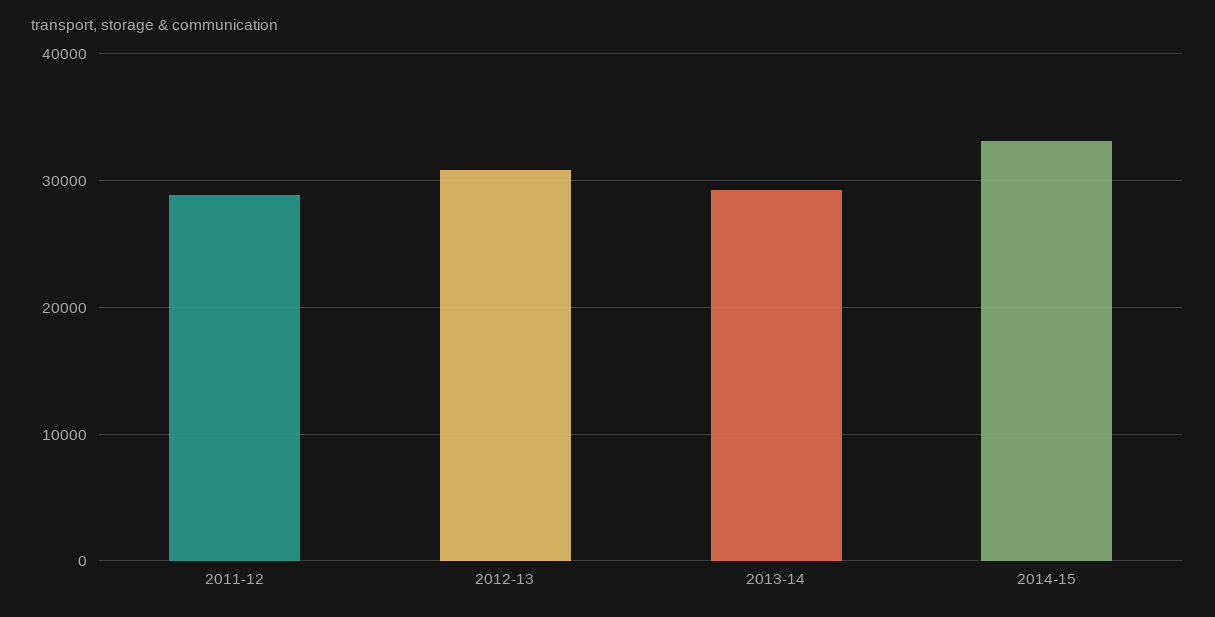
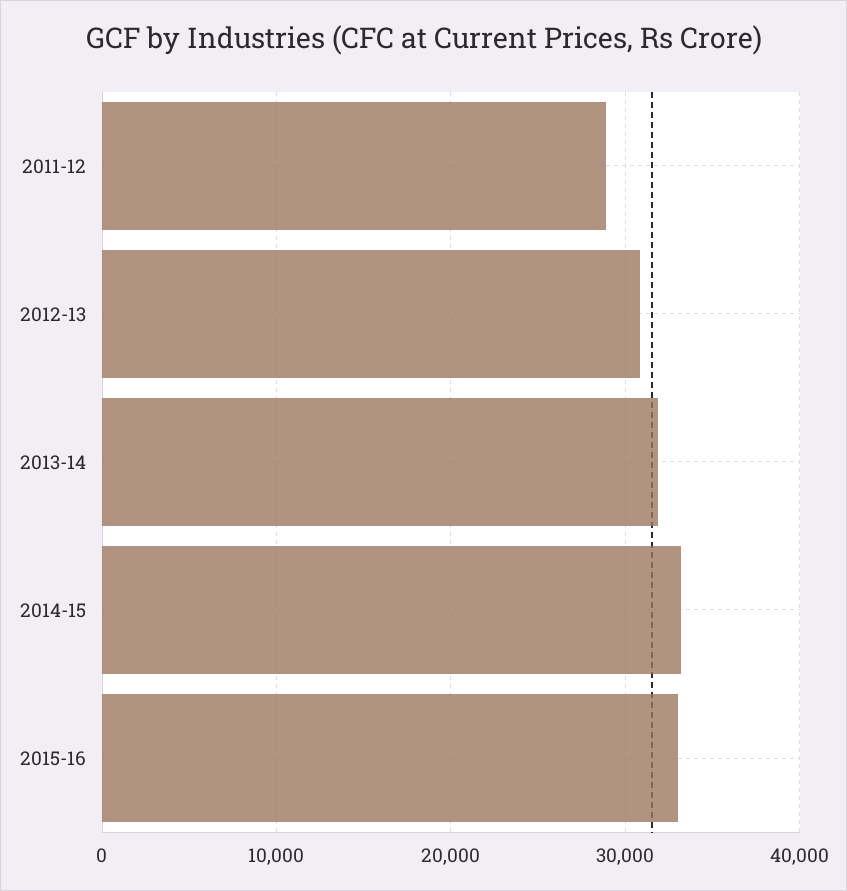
2013-14: 29000 -> 32000
2015-16: none -> 33000

